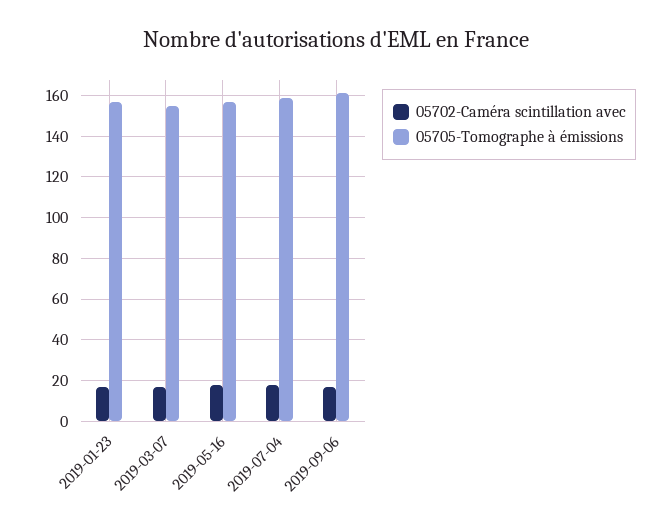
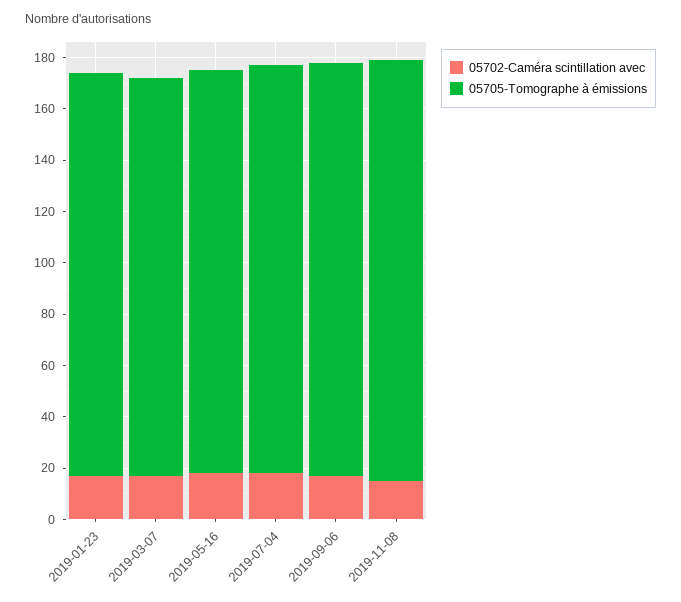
05702-Caméra scintillation avec, 2019-11-08: none -> 15
05705-Tomographe à émissions, 2019-11-08: none -> 165

